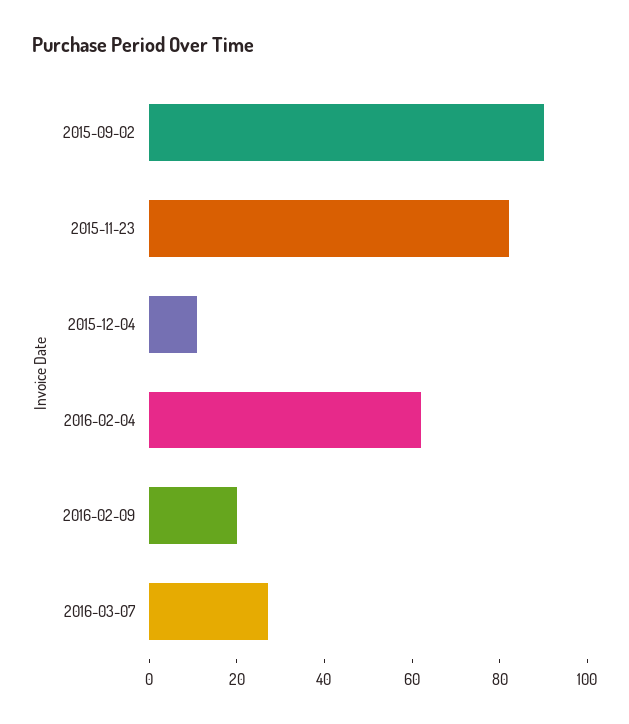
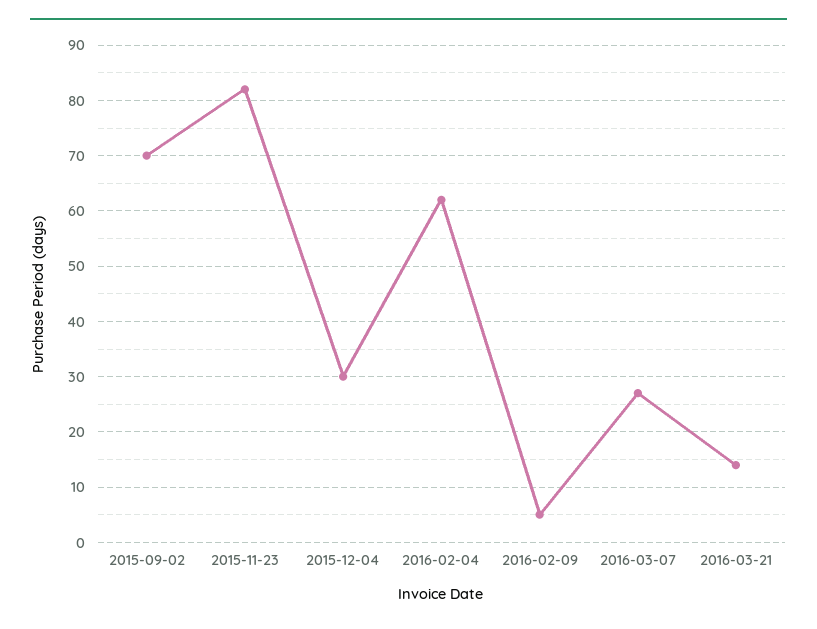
2015-09-02: 90 -> 70
2015-12-04: 10 -> 30
2016-02-09: 20 -> 5
2016-03-21: none -> 15

